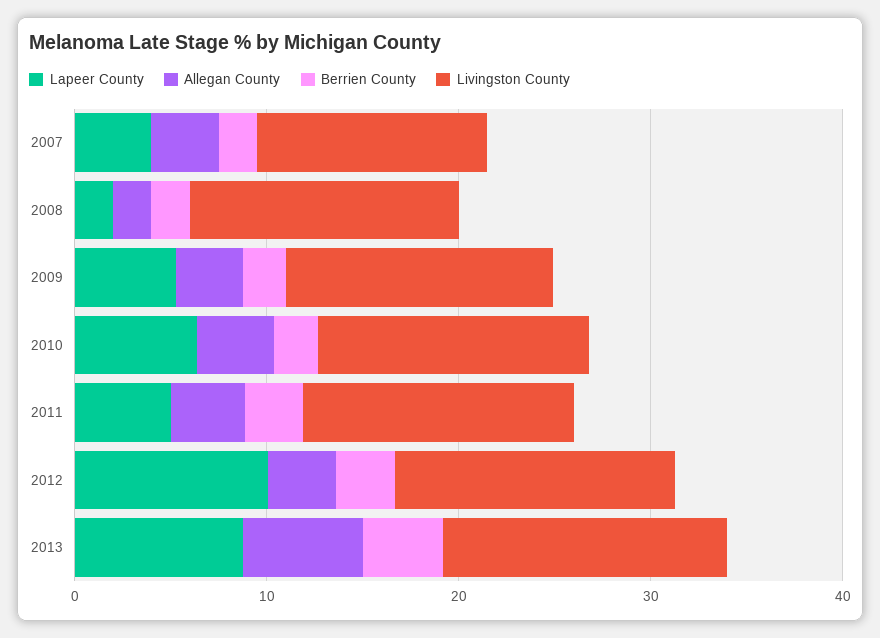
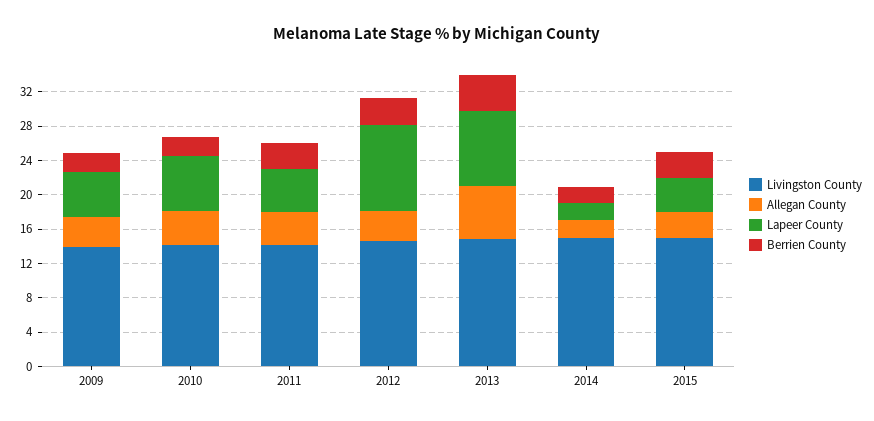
Lapeer County, 2007: 4 -> none
Allegan County, 2007: 4 -> none
Berrien County, 2007: 2 -> none
Livingston County, 2007: 12 -> none
Lapeer County, 2008: 2 -> none
Allegan County, 2008: 2 -> none
Berrien County, 2008: 2 -> none
Livingston County, 2008: 14 -> none
Livingston County, 2014: none -> 15
Allegan County, 2014: none -> 2
Lapeer County, 2014: none -> 2
Berrien County, 2014: none -> 2
Livingston County, 2015: none -> 15
Allegan County, 2015: none -> 3
Lapeer County, 2015: none -> 4
Berrien County, 2015: none -> 3

